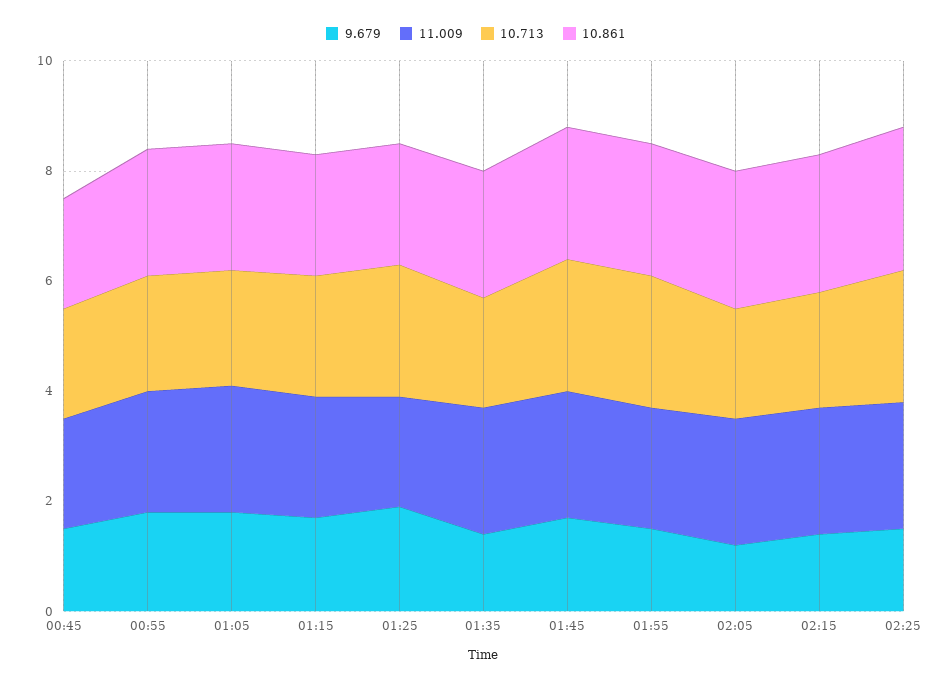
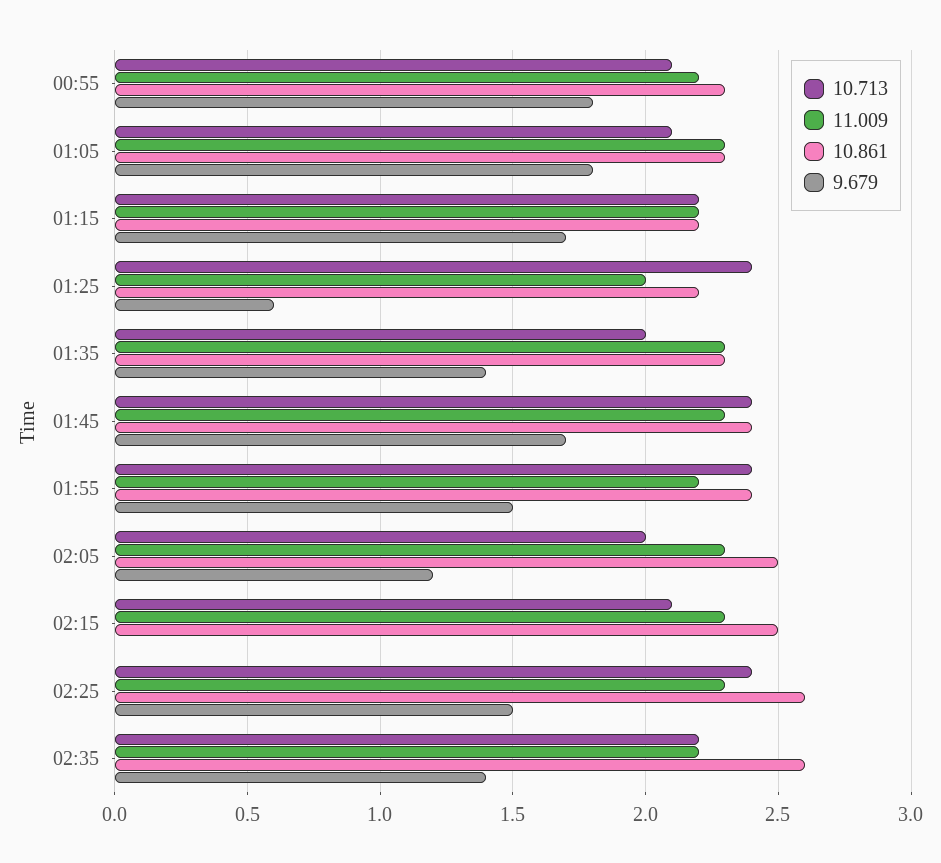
9.679, 00:45: 1.5 -> none
11.009, 00:45: 2 -> none
10.713, 00:45: 2 -> none
10.861, 00:45: 2 -> none
9.679, 01:25: 2 -> 0.6
9.679, 02:15: 1.5 -> 0
10.713, 02:35: none -> 2.2
11.009, 02:35: none -> 2.2
10.861, 02:35: none -> 2.6
9.679, 02:35: none -> 1.4

